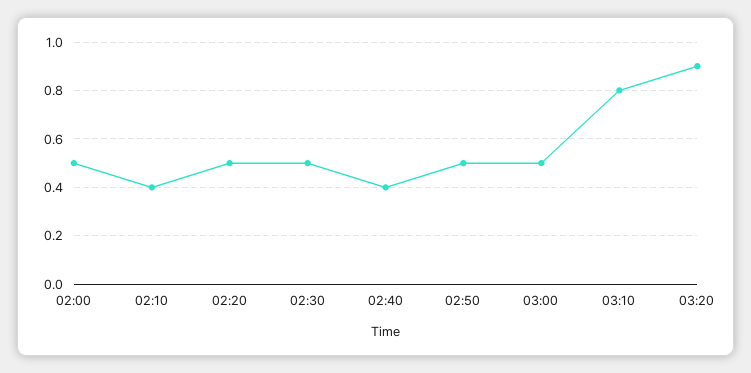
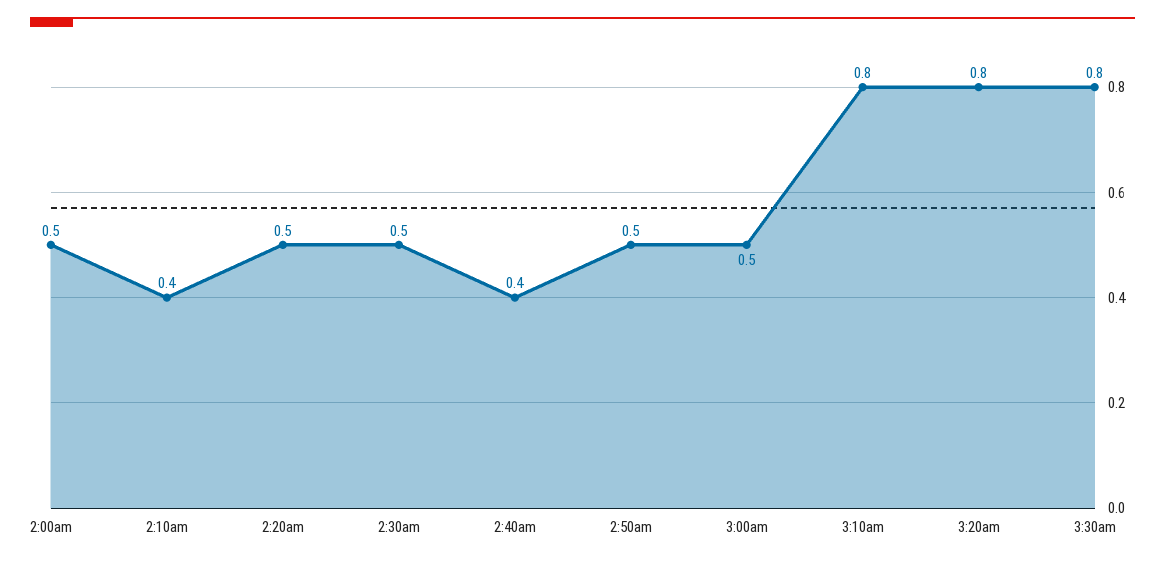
03:20: 0.9 -> 0.8
3:30am: none -> 0.8

